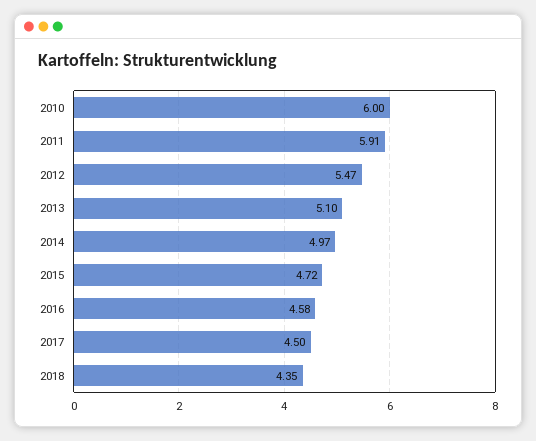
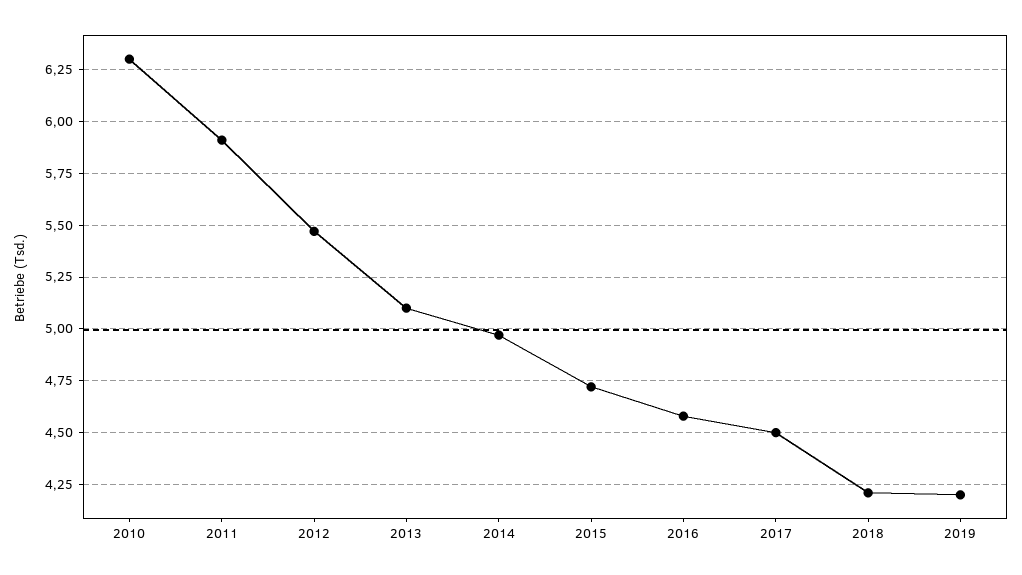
2010: 6 -> 6.3
2018: 4.35 -> 4.2
2019: none -> 4.2

